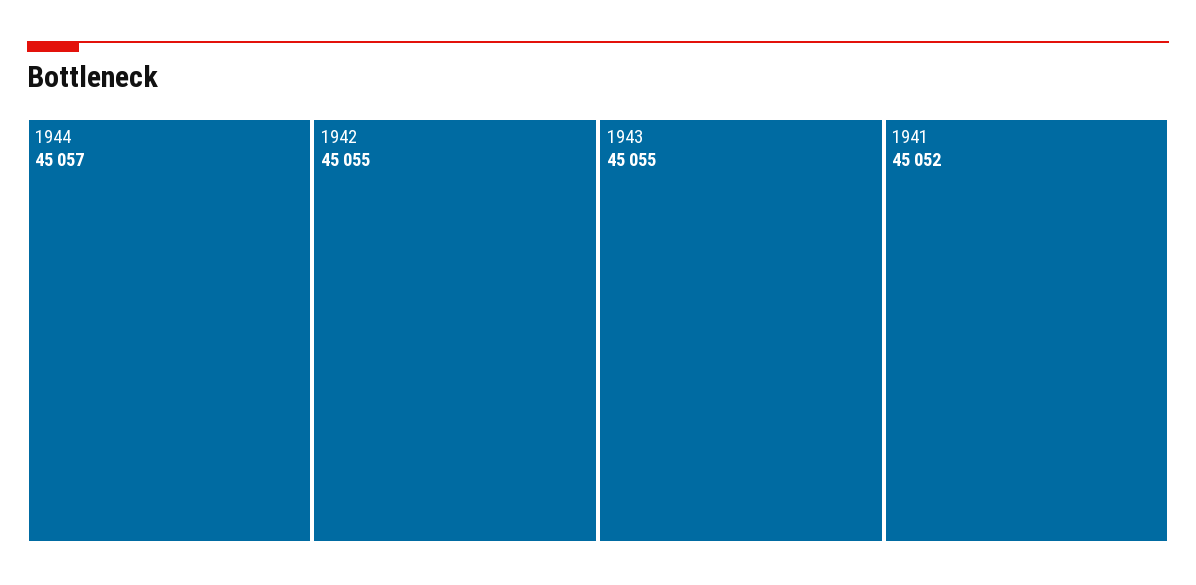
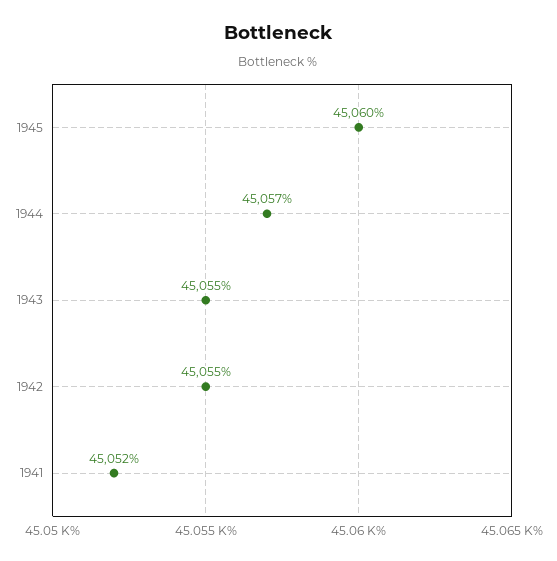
1945: none -> 45060

